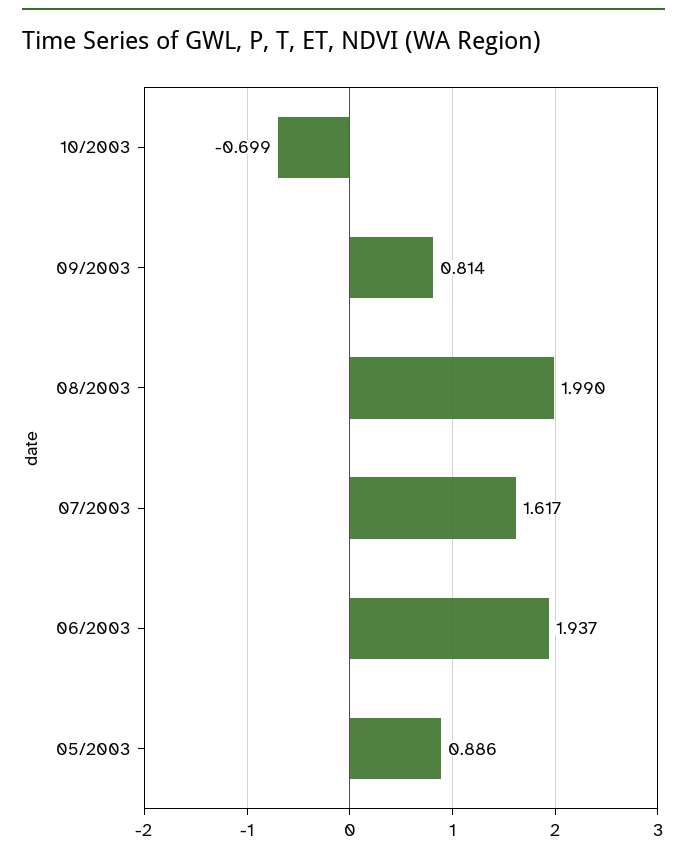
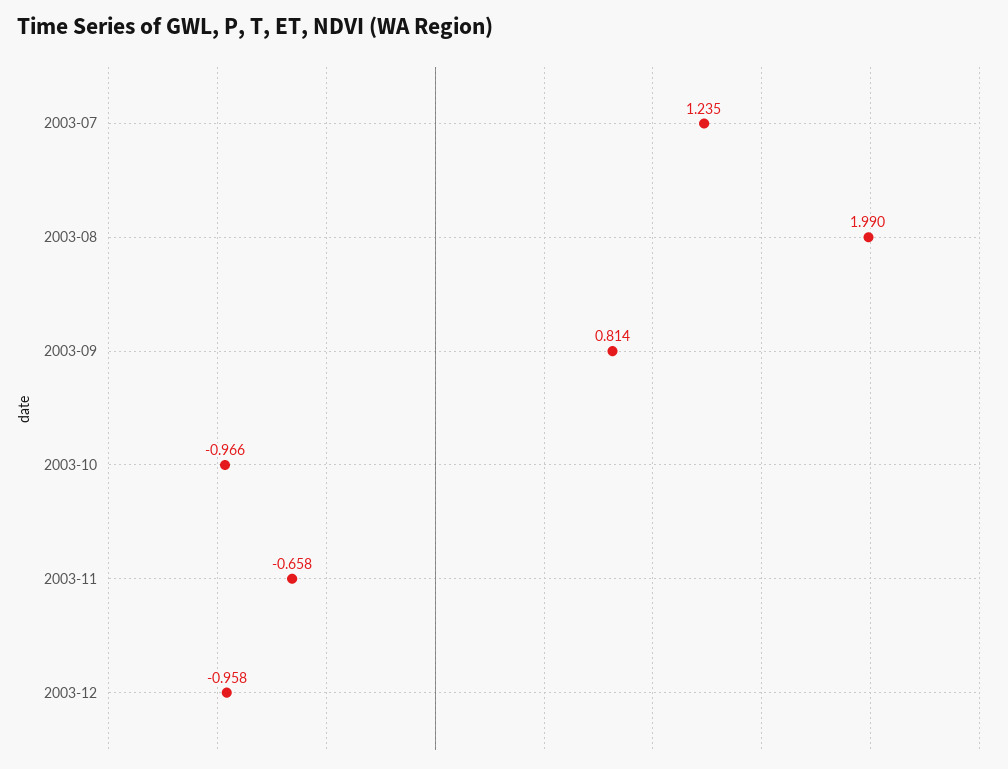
10/2003: -0.699 -> -0.966
07/2003: 1.617 -> 1.235
06/2003: 1.937 -> none
05/2003: 0.886 -> none
2003-11: none -> -0.658
2003-12: none -> -0.958

